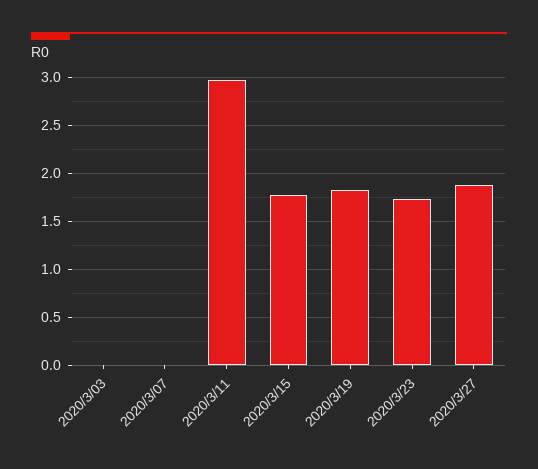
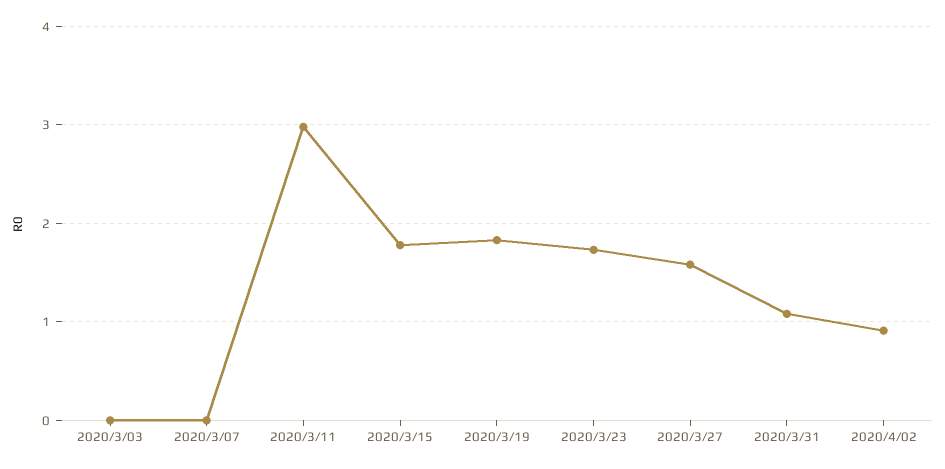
2020/3/27: 1.9 -> 1.6
2020/3/31: none -> 1.1
2020/4/02: none -> 0.9

